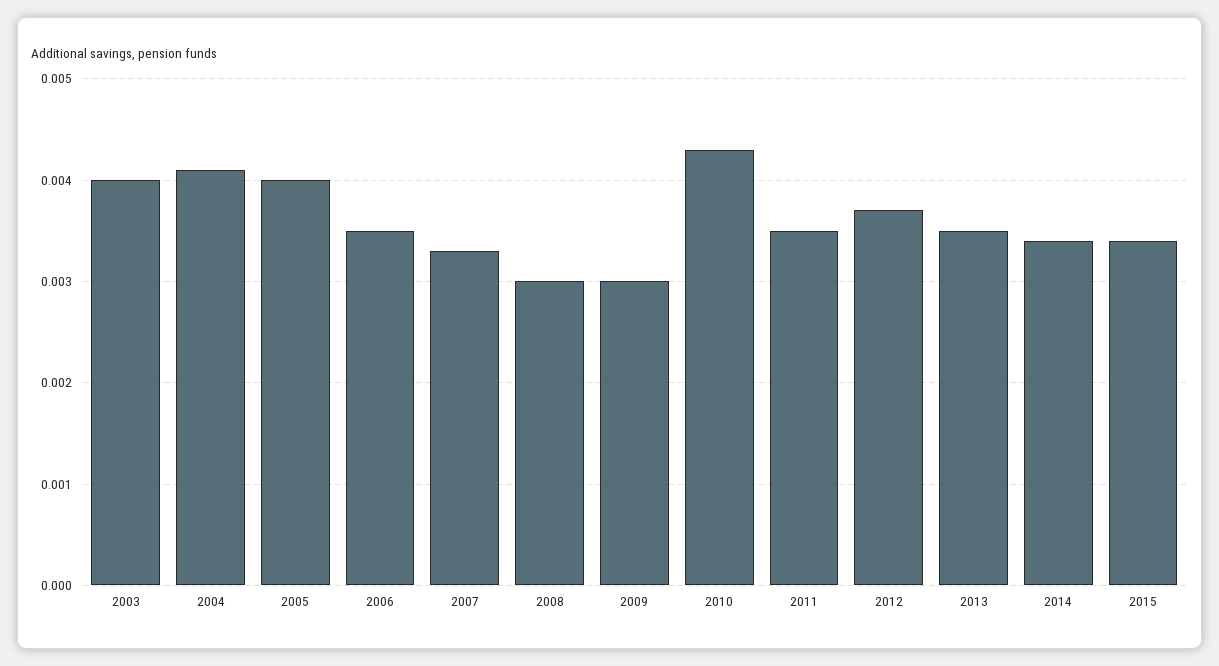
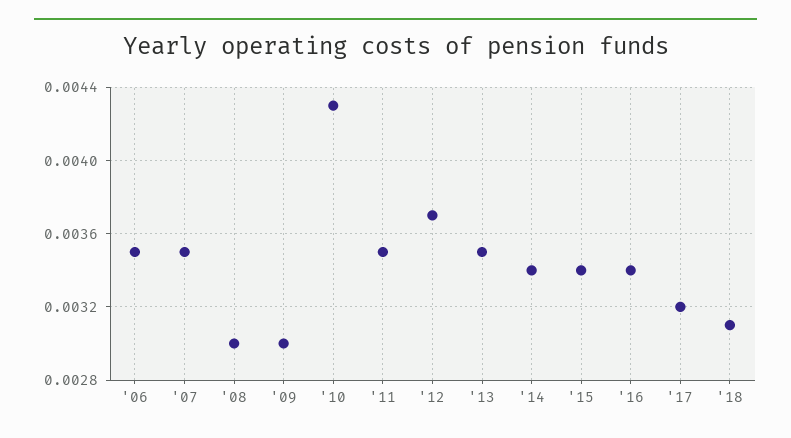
2003: 0.004 -> none
2004: 0.0041 -> none
2005: 0.004 -> none
2007: 0.0033 -> 0.0035
'16: none -> 0.0034
'17: none -> 0.0032
'18: none -> 0.0031

